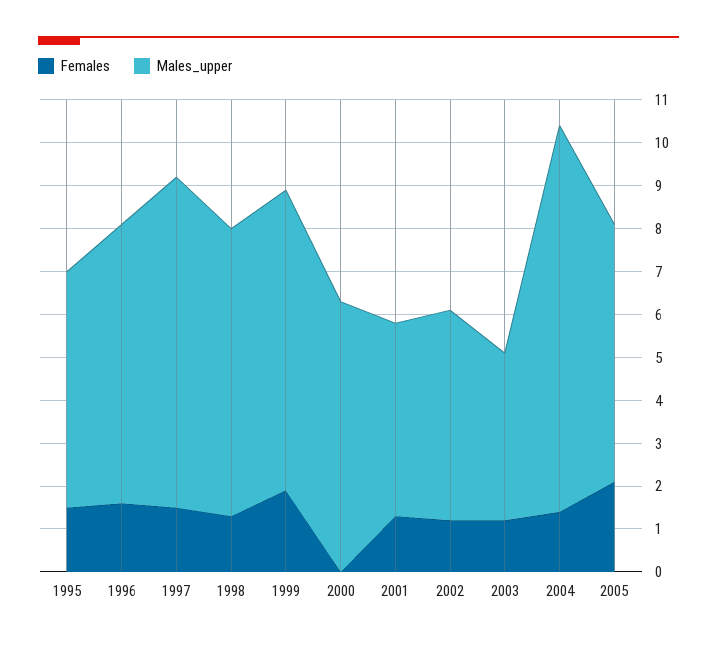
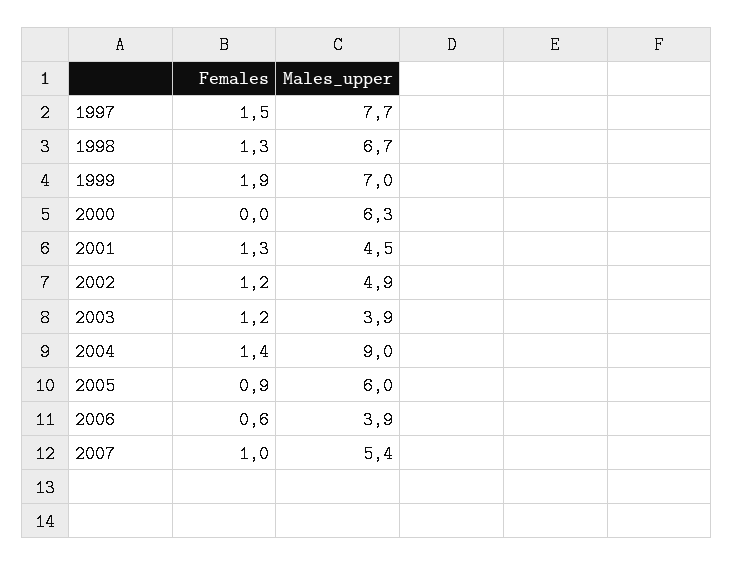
Females, 1995: 1.5 -> none
Males_upper, 1995: 5.5 -> none
Females, 1996: 1.5 -> none
Males_upper, 1996: 6.5 -> none
Females, 2005: 2 -> 0.9
Females, 2006: none -> 0.6
Males_upper, 2006: none -> 3.9
Females, 2007: none -> 1
Males_upper, 2007: none -> 5.4

